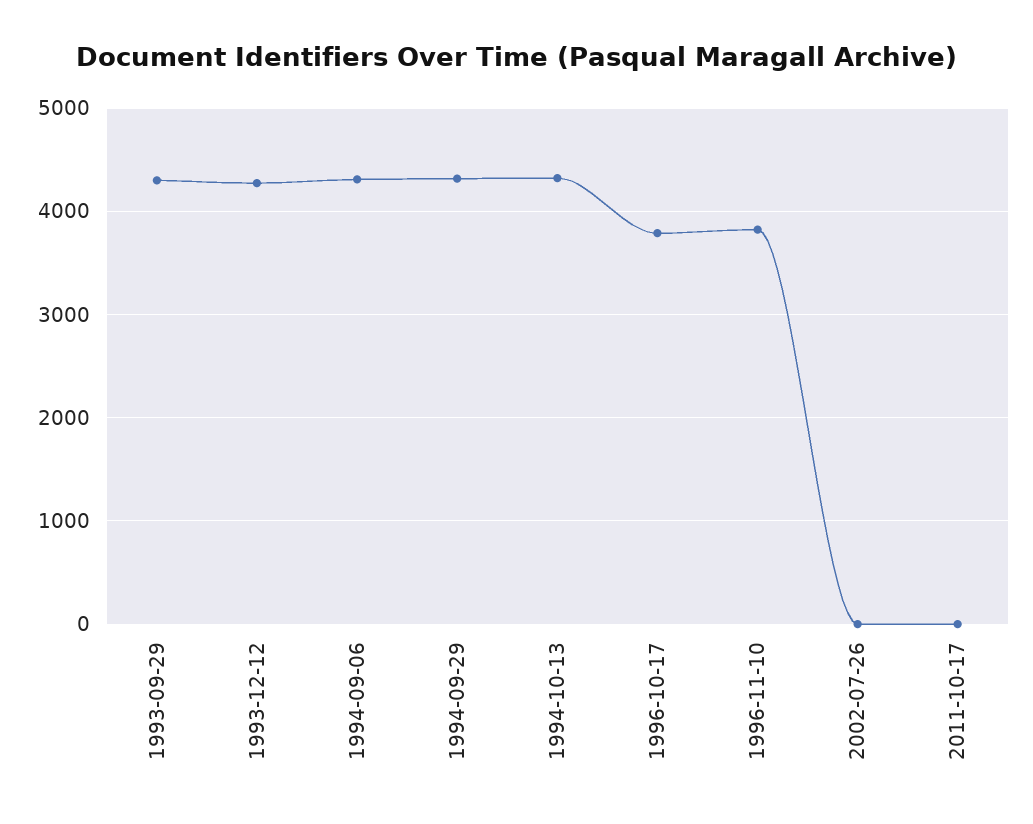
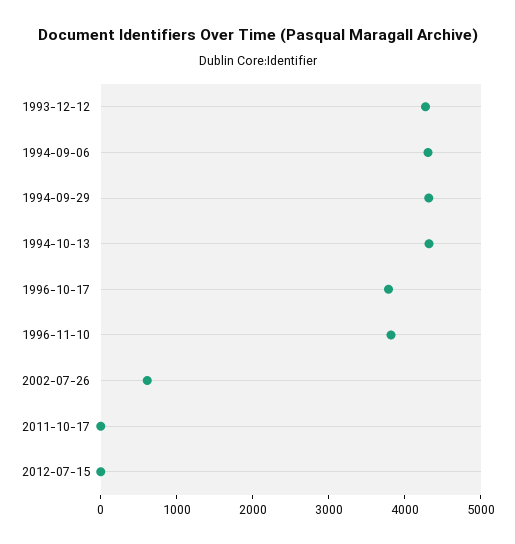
1993-09-29: 4300 -> none
2002-07-26: 0 -> 600
2012-07-15: none -> 0

